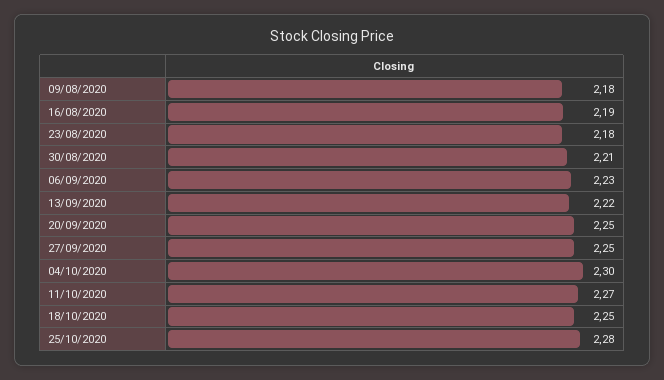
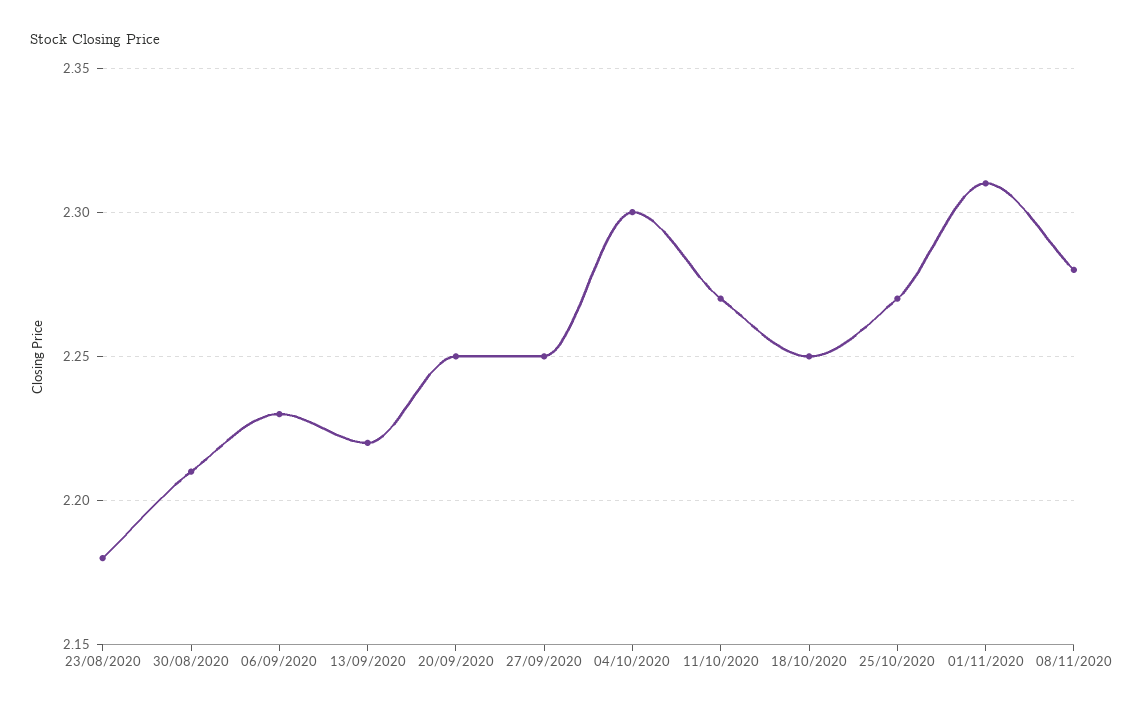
09/08/2020: 2.18 -> none
16/08/2020: 2.19 -> none
25/10/2020: 2.28 -> 2.27
01/11/2020: none -> 2.31
08/11/2020: none -> 2.28

